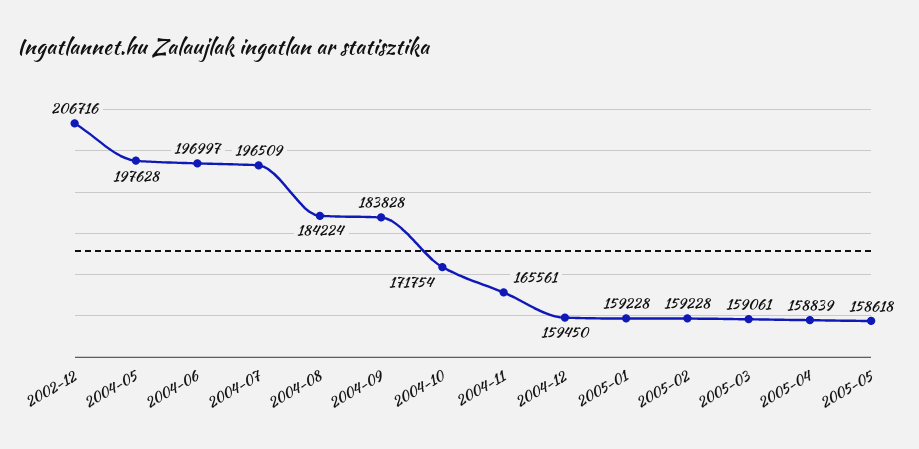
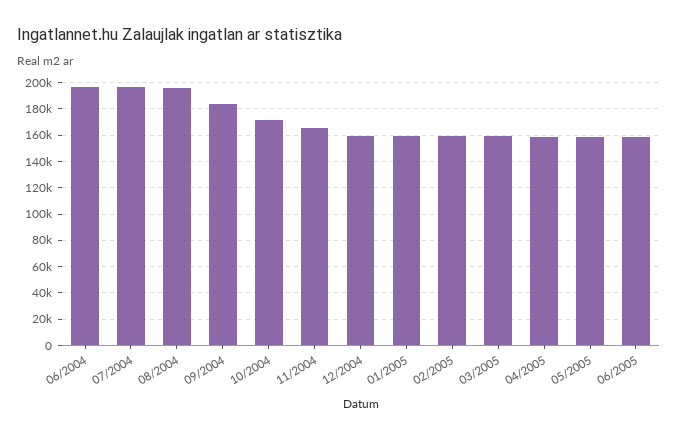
2002-12: 206716 -> none
2004-05: 197628 -> none
2004-08: 184224 -> 195000
06/2005: none -> 160000

